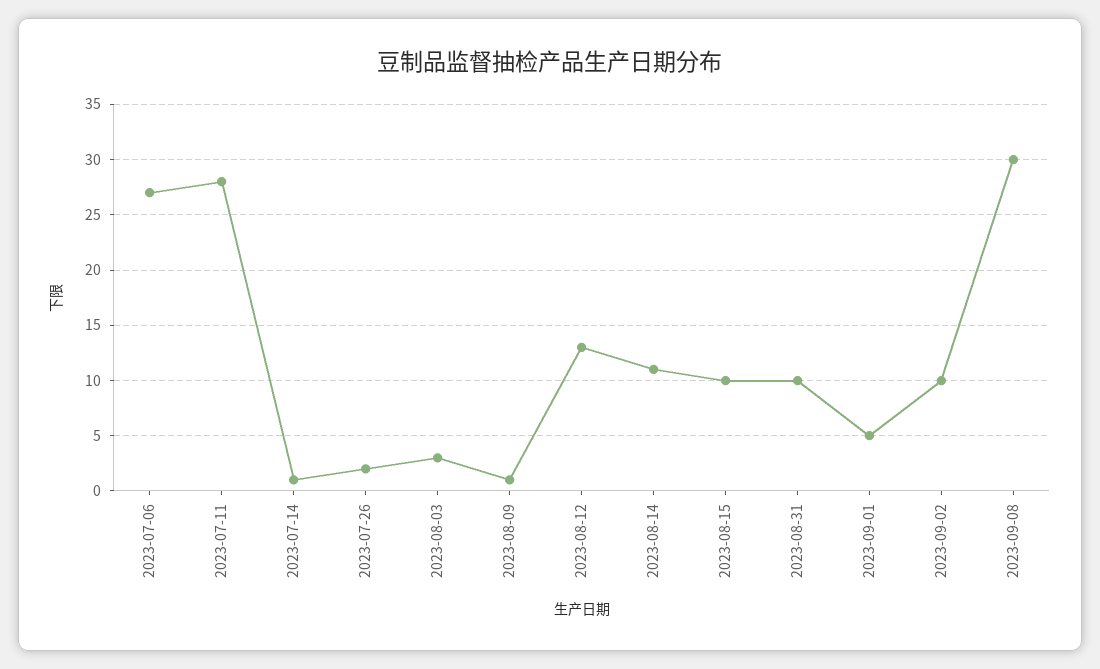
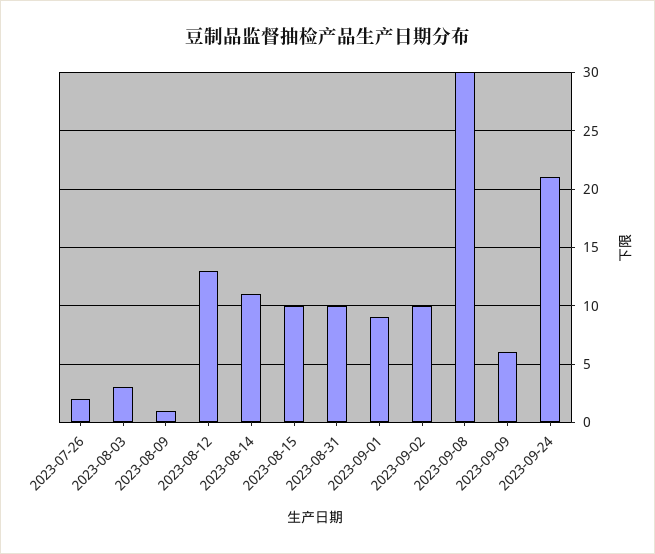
2023-07-06: 27 -> none
2023-07-11: 28 -> none
2023-07-14: 1 -> none
2023-09-01: 5 -> 9
2023-09-09: none -> 6
2023-09-24: none -> 21

